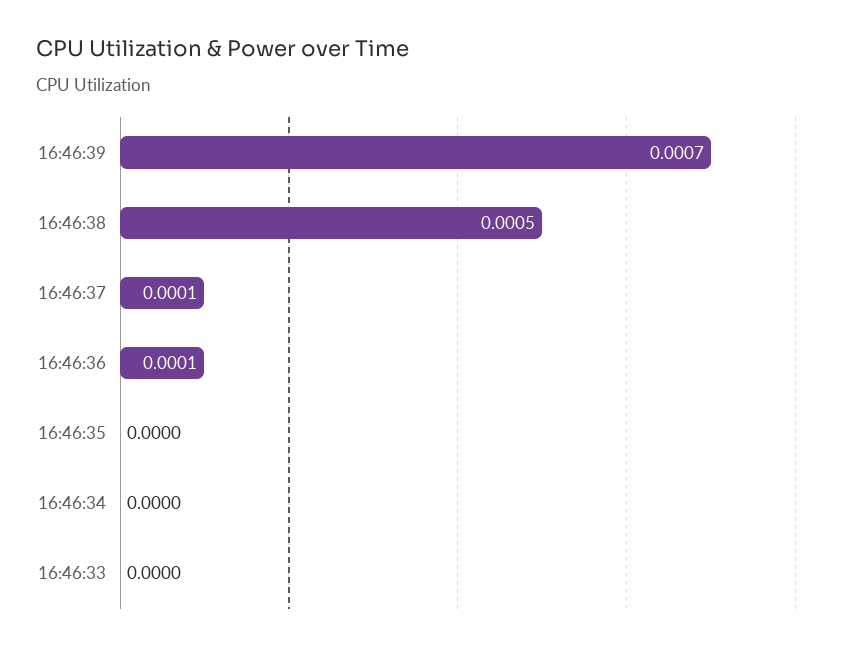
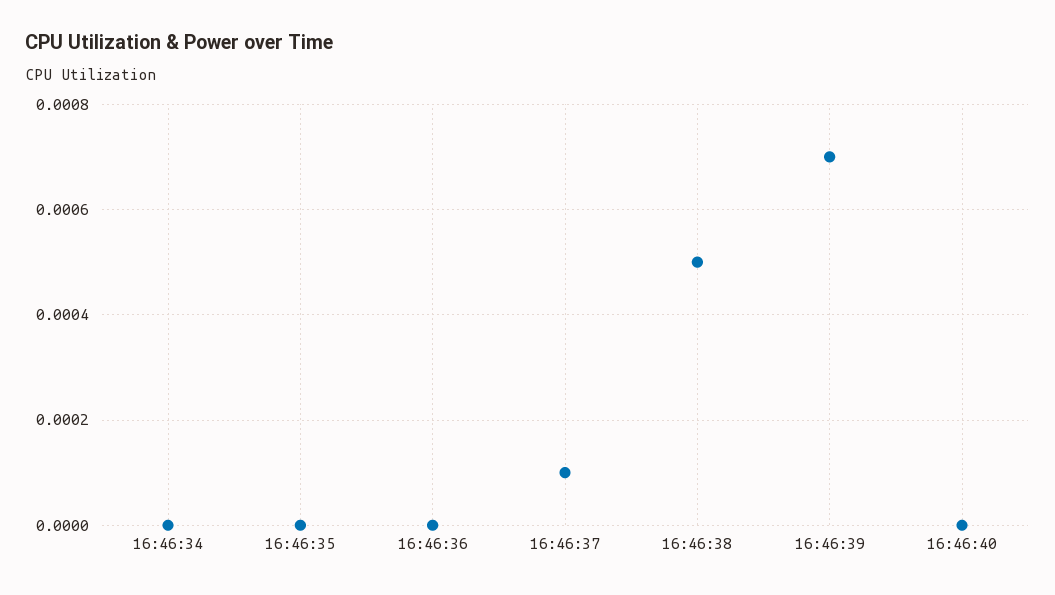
16:46:36: 0.0001 -> 0
16:46:33: 0 -> none
16:46:40: none -> 0

